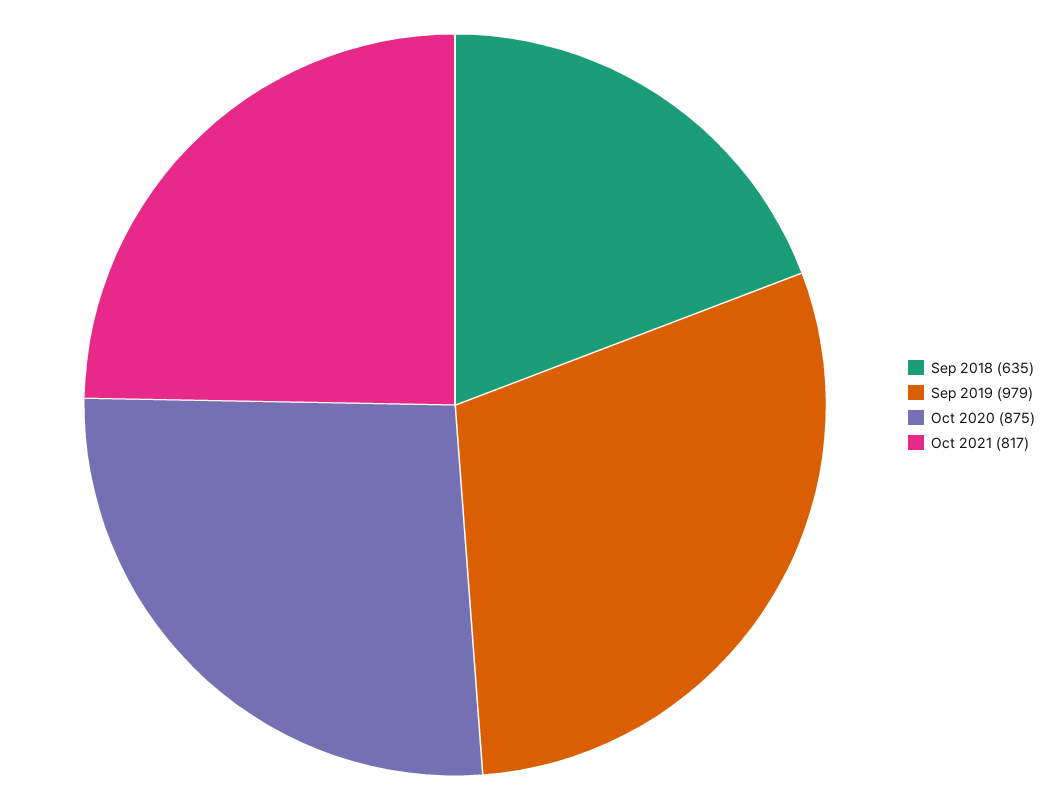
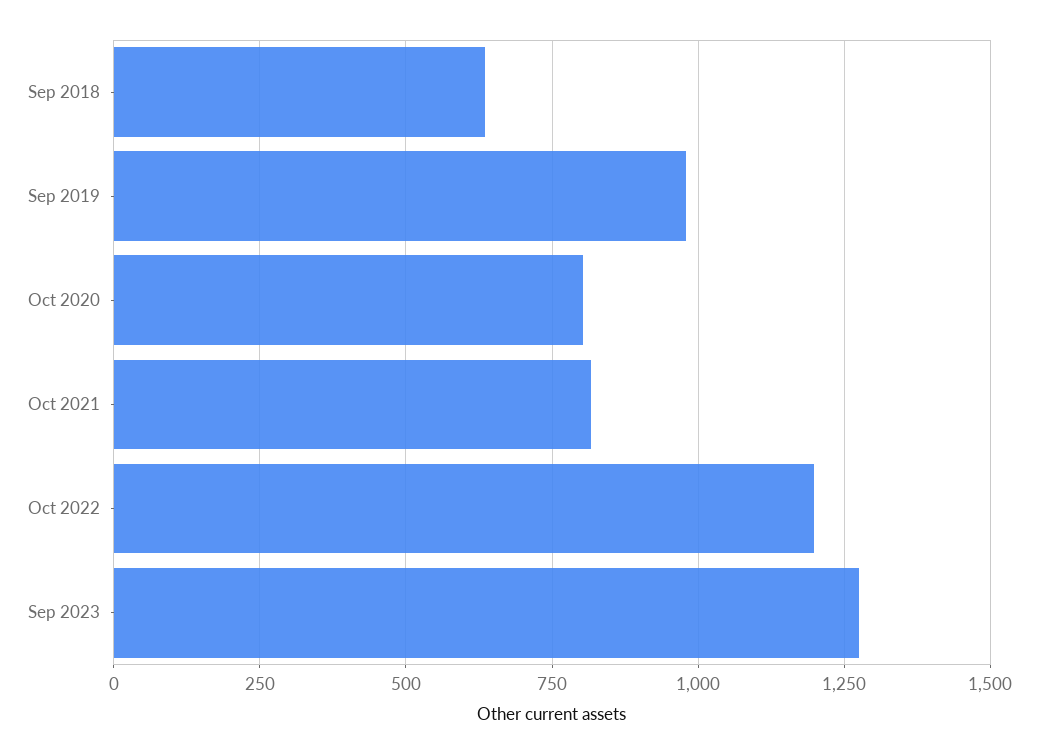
Oct 2020: 875 -> 800
Oct 2022: none -> 1200
Sep 2023: none -> 1275

